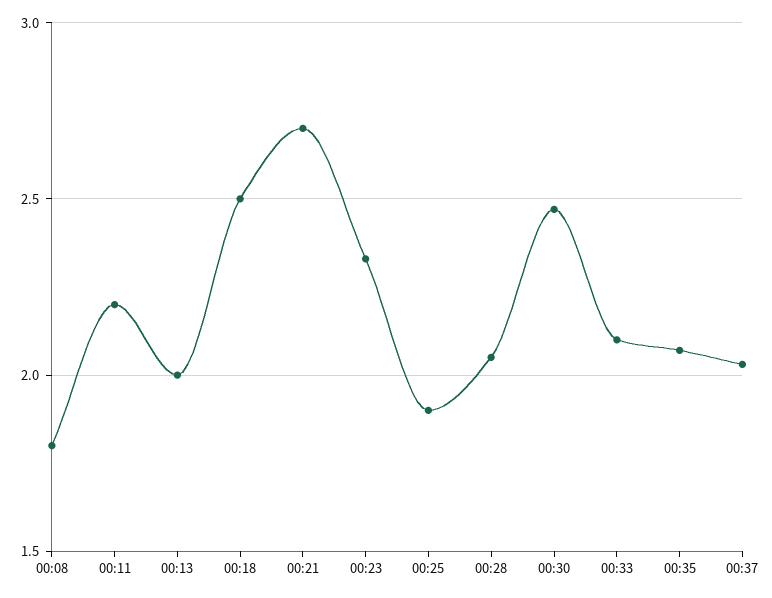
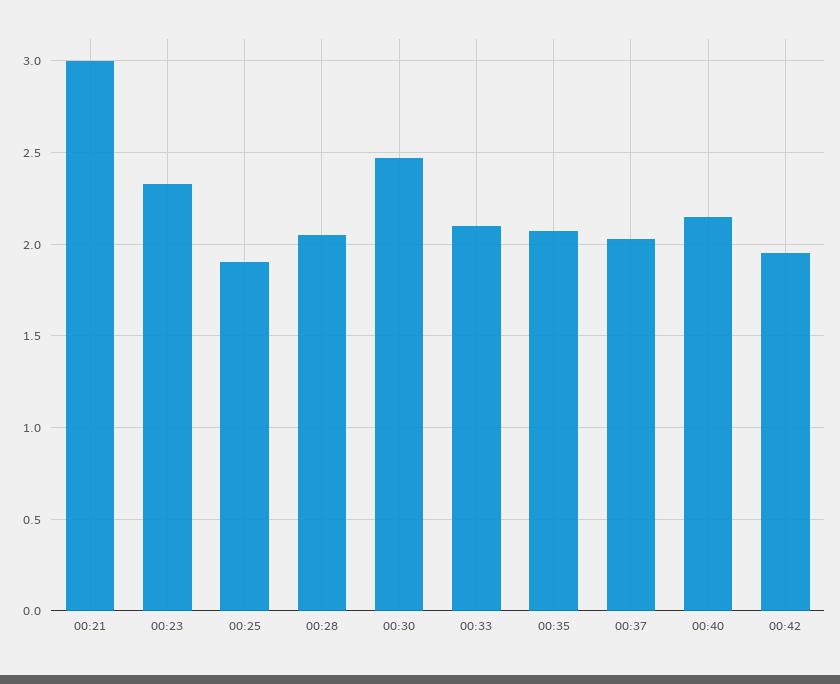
00:08: 1.8 -> none
00:11: 2.2 -> none
00:13: 2 -> none
00:18: 2.5 -> none
00:21: 2.7 -> 3
00:40: none -> 2.15
00:42: none -> 1.95

